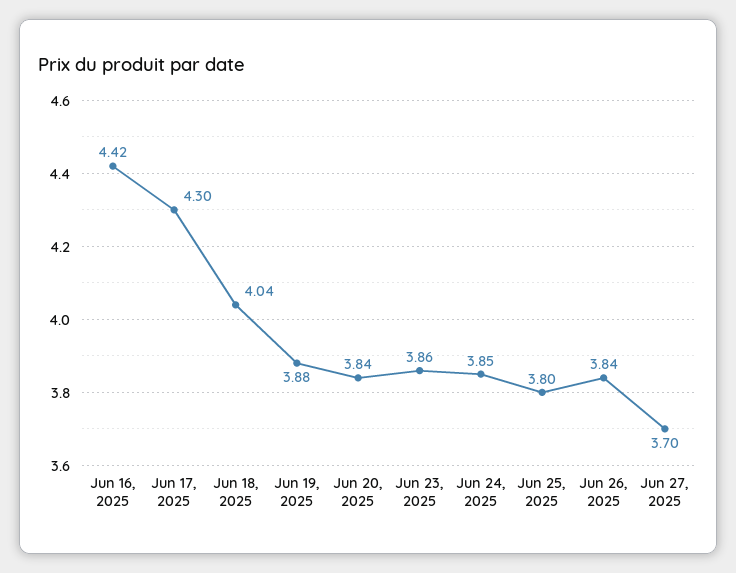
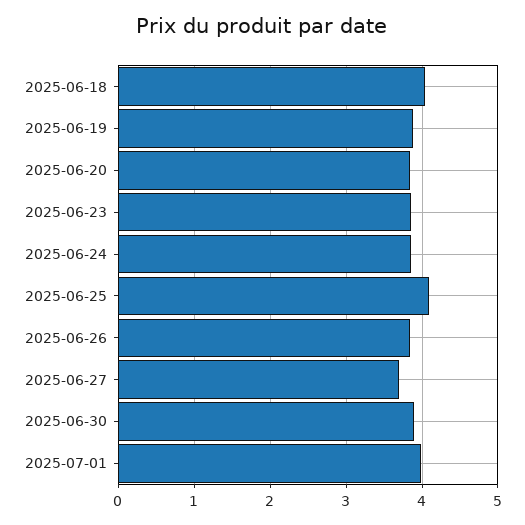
Jun 16, 2025: 4.42 -> none
Jun 17, 2025: 4.3 -> none
Jun 25, 2025: 3.8 -> 4.1
2025-06-30: none -> 3.9
2025-07-01: none -> 4

